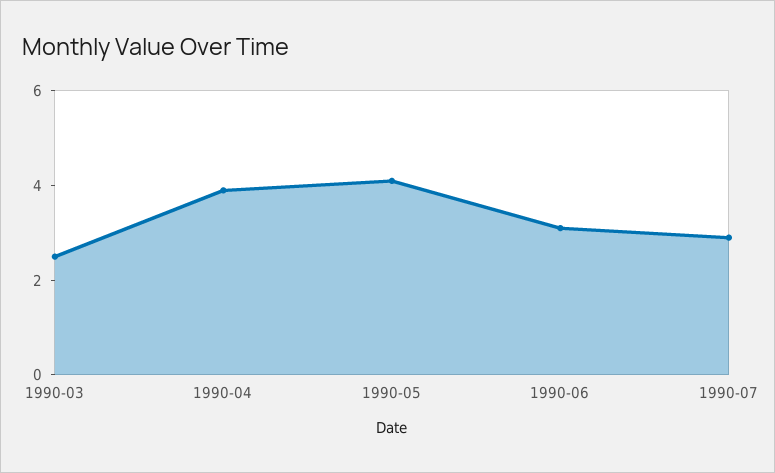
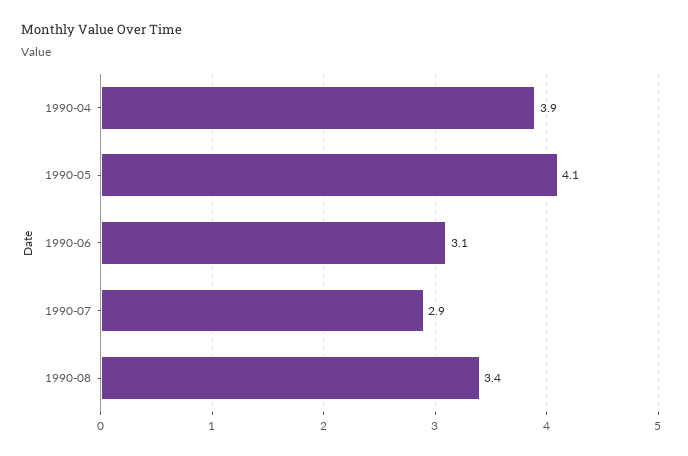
1990-03: 2.5 -> none
1990-08: none -> 3.4

